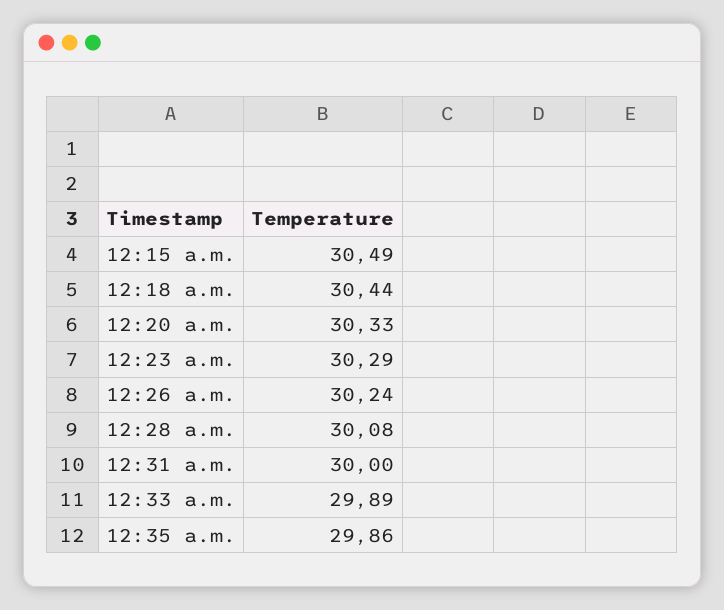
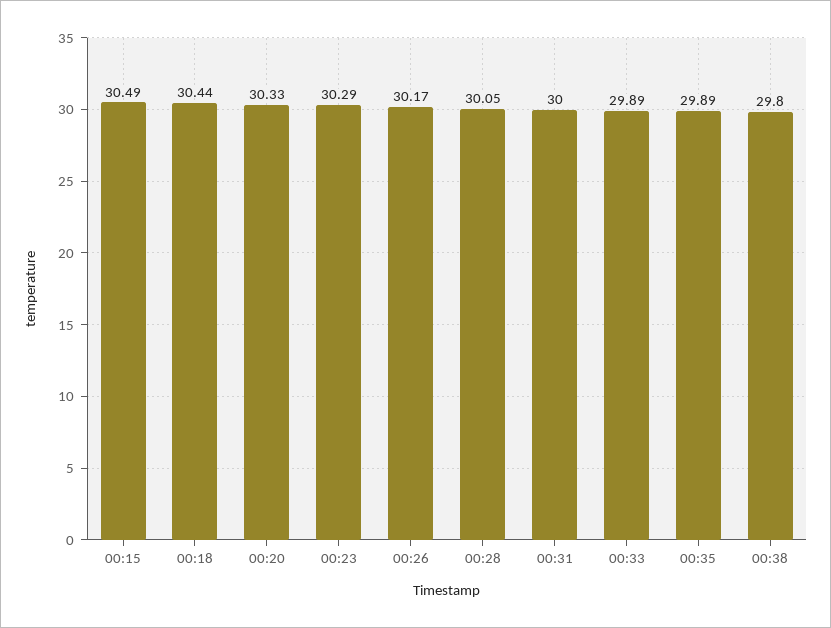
12:26 a.m.: 30.24 -> 30.17
12:28 a.m.: 30.08 -> 30.05
12:35 a.m.: 29.86 -> 29.89
00:38: none -> 29.8

